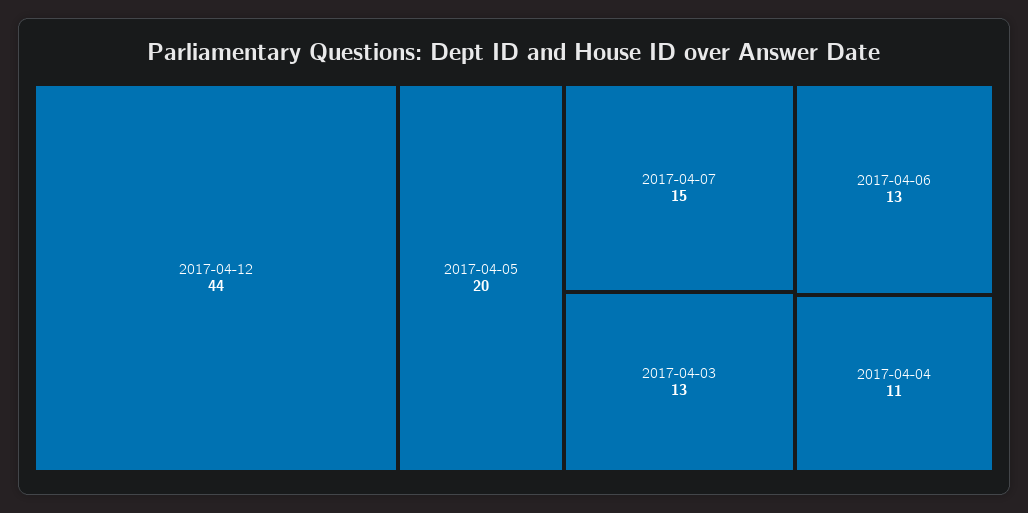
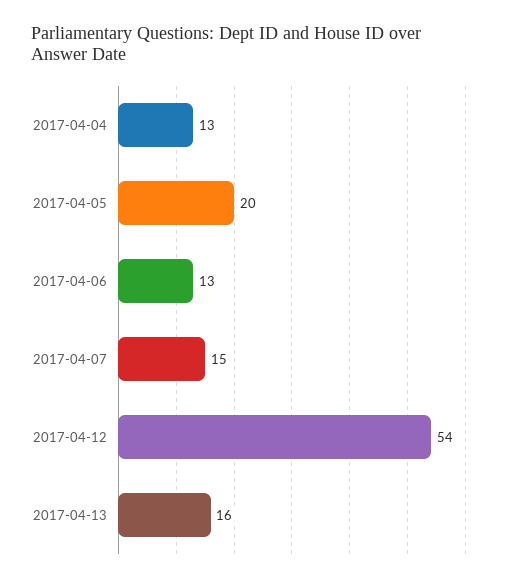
2017-04-12: 44 -> 54
2017-04-03: 13 -> none
2017-04-04: 11 -> 13
2017-04-13: none -> 16

